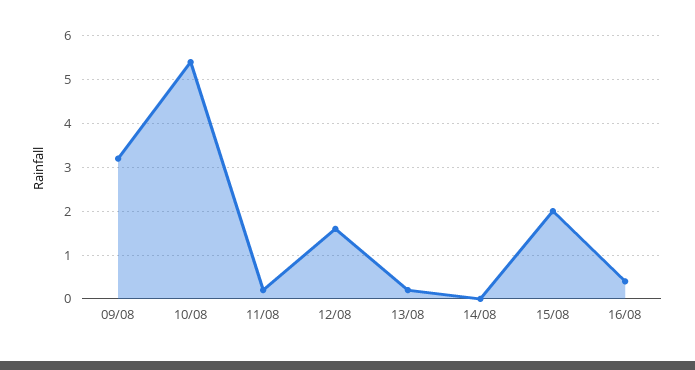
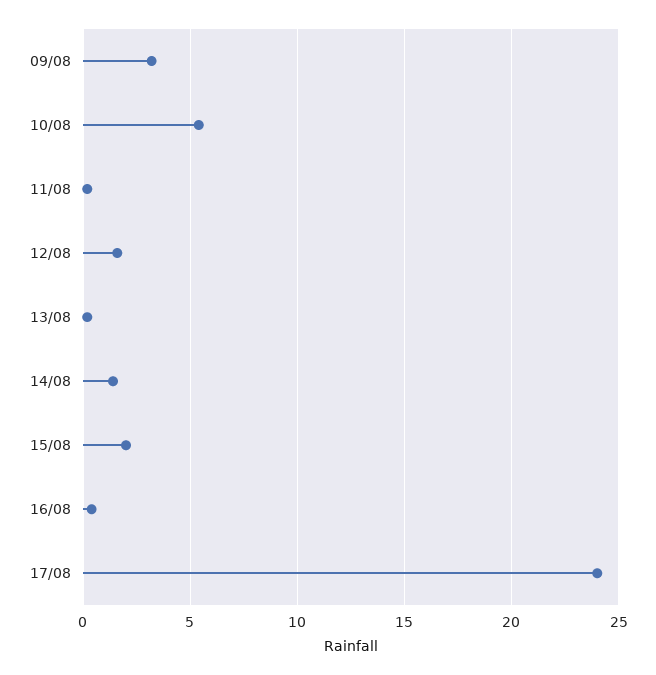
14/08: 0 -> 1.5
17/08: none -> 24

